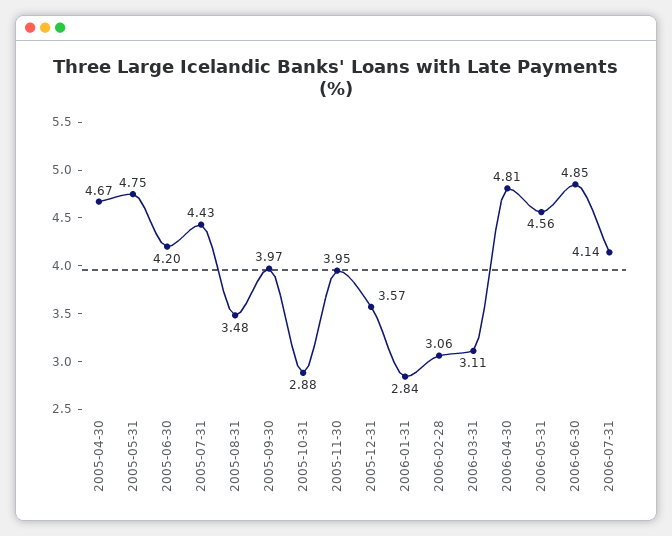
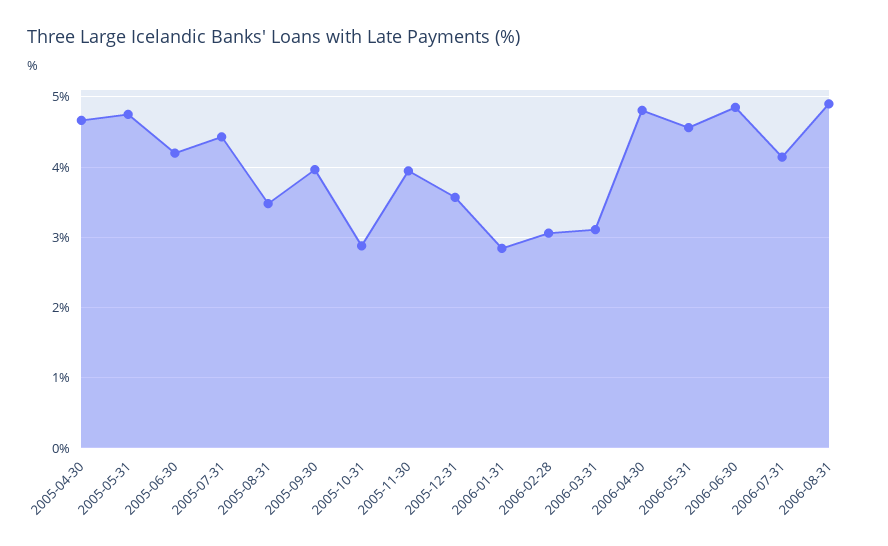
2006-08-31: none -> 4.9

